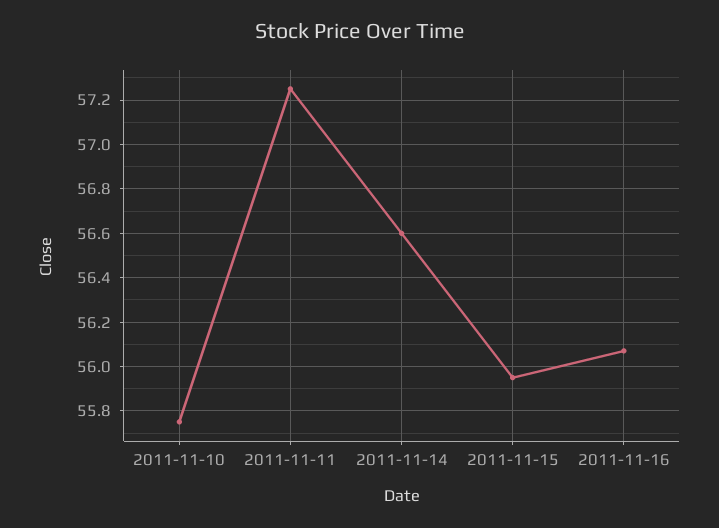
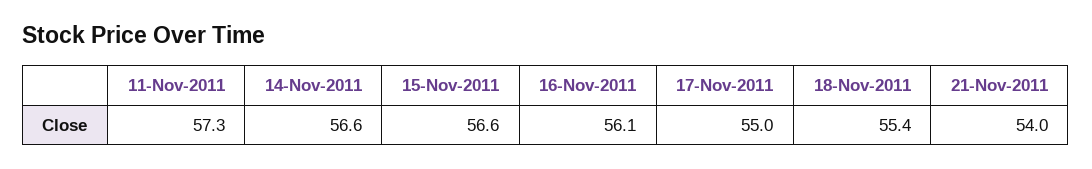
2011-11-10: 55.75 -> none
2011-11-15: 55.95 -> 56.6
17-Nov-2011: none -> 55
18-Nov-2011: none -> 55.4
21-Nov-2011: none -> 54

